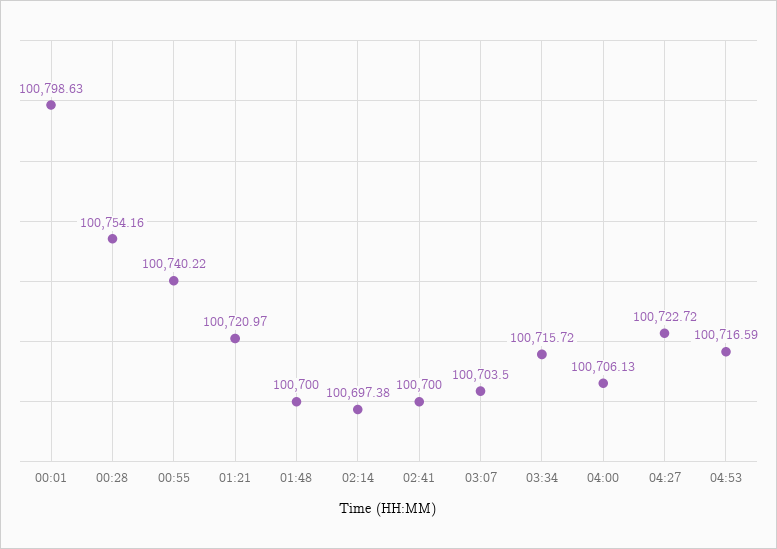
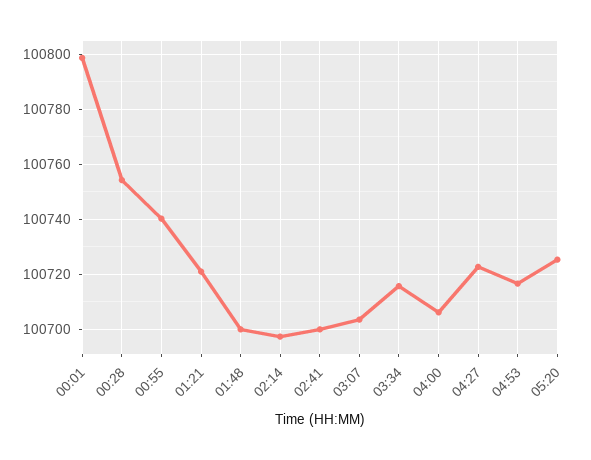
05:20: none -> 100725

